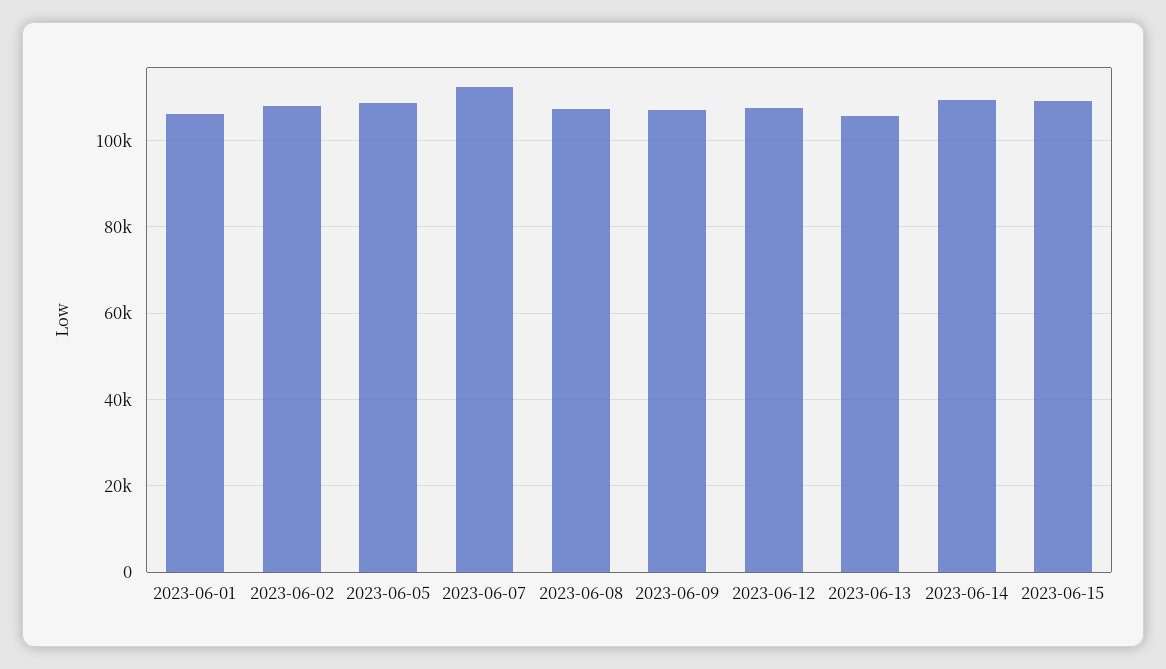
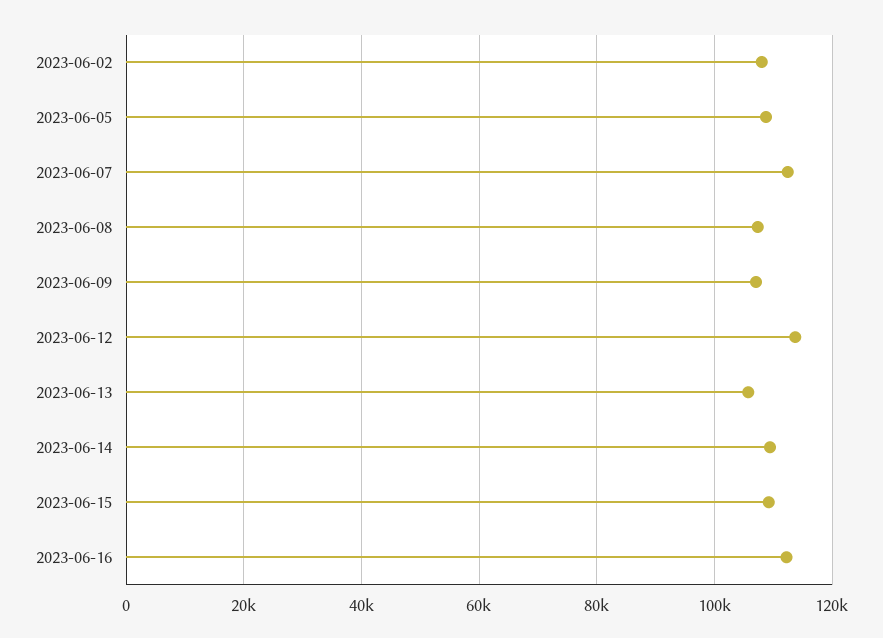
2023-06-01: 106000 -> none
2023-06-12: 108000 -> 114000
2023-06-16: none -> 112000

